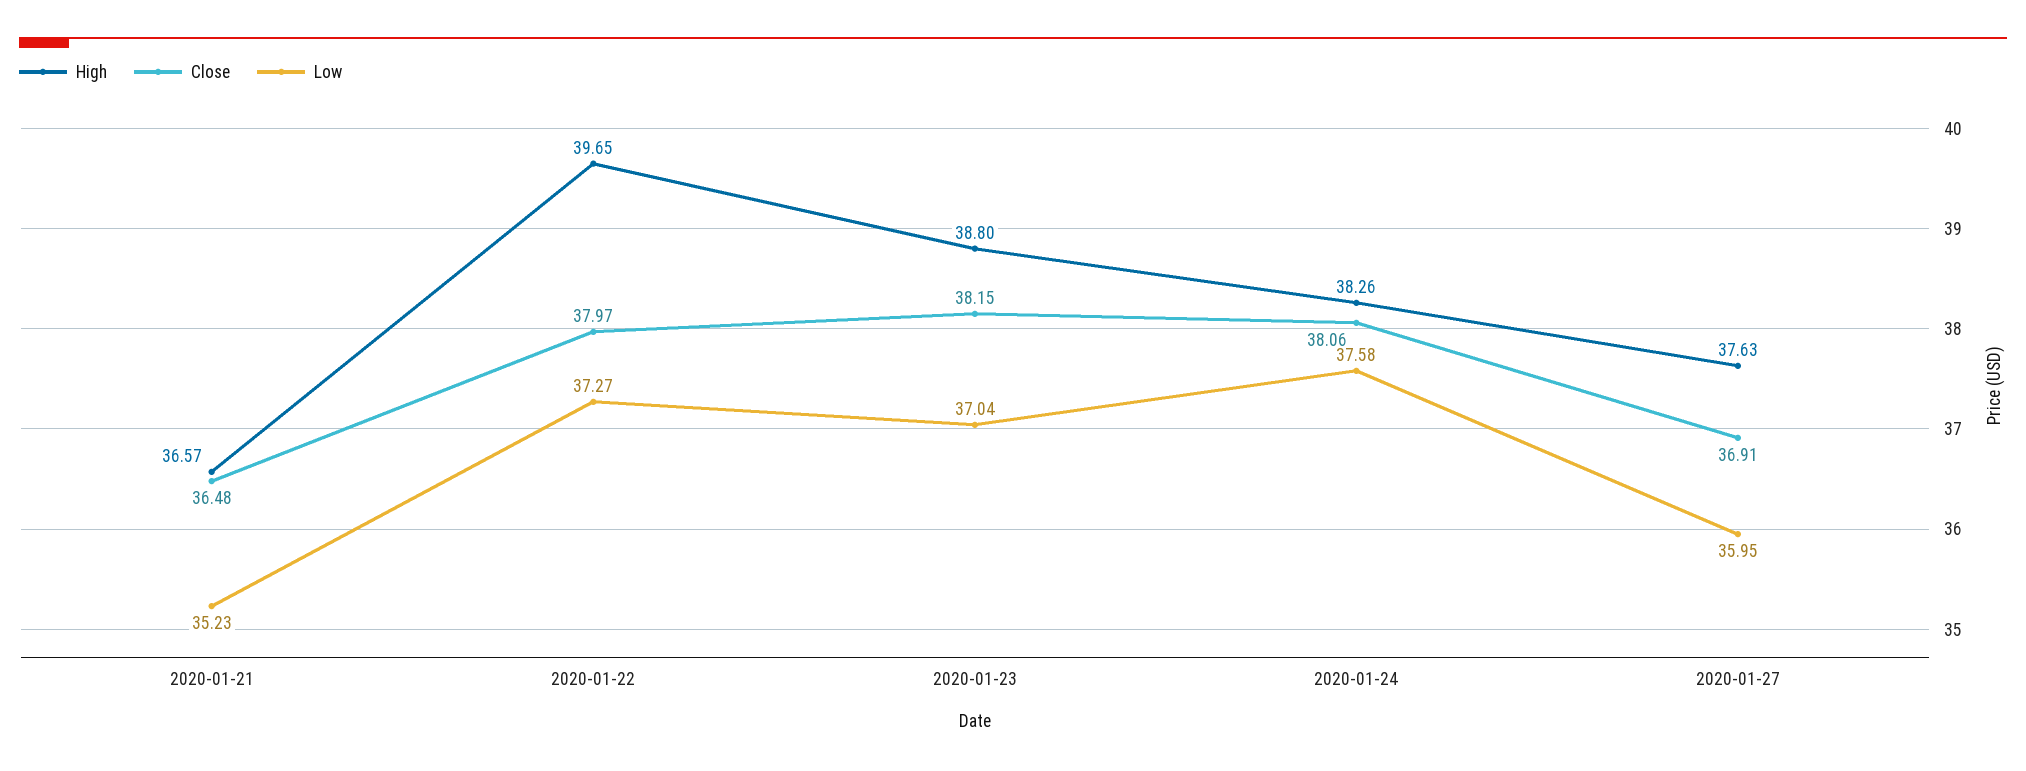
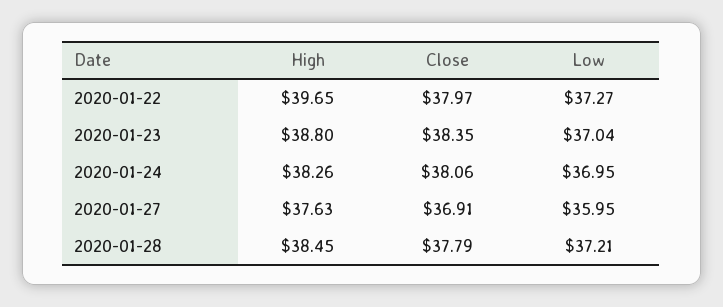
High, 2020-01-21: 36.57 -> none
Close, 2020-01-21: 36.48 -> none
Low, 2020-01-21: 35.23 -> none
Close, 2020-01-23: 38.15 -> 38.35
Low, 2020-01-24: 37.58 -> 36.95
High, 2020-01-28: none -> 38.45
Close, 2020-01-28: none -> 37.79
Low, 2020-01-28: none -> 37.21

